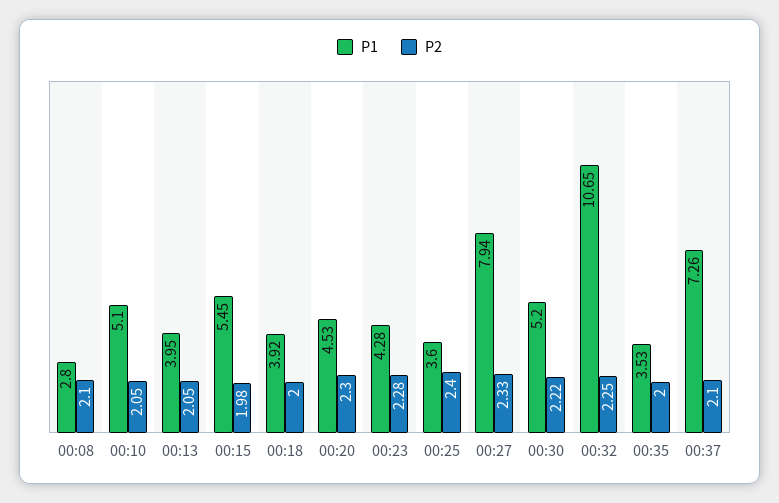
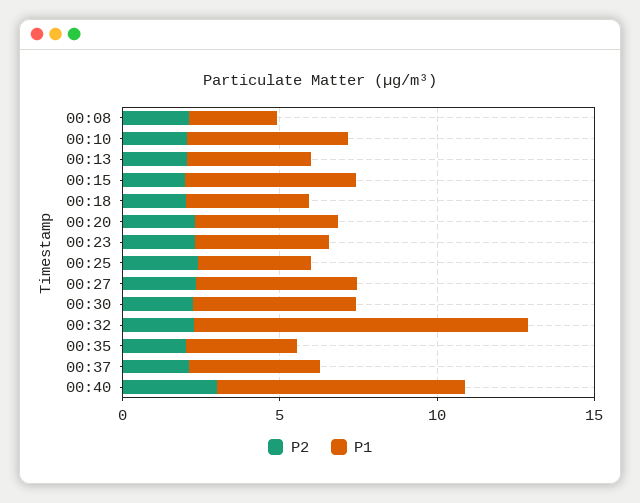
P1, 00:27: 7.94 -> 5
P1, 00:37: 7.26 -> 4
P2, 00:40: none -> 3
P1, 00:40: none -> 8

